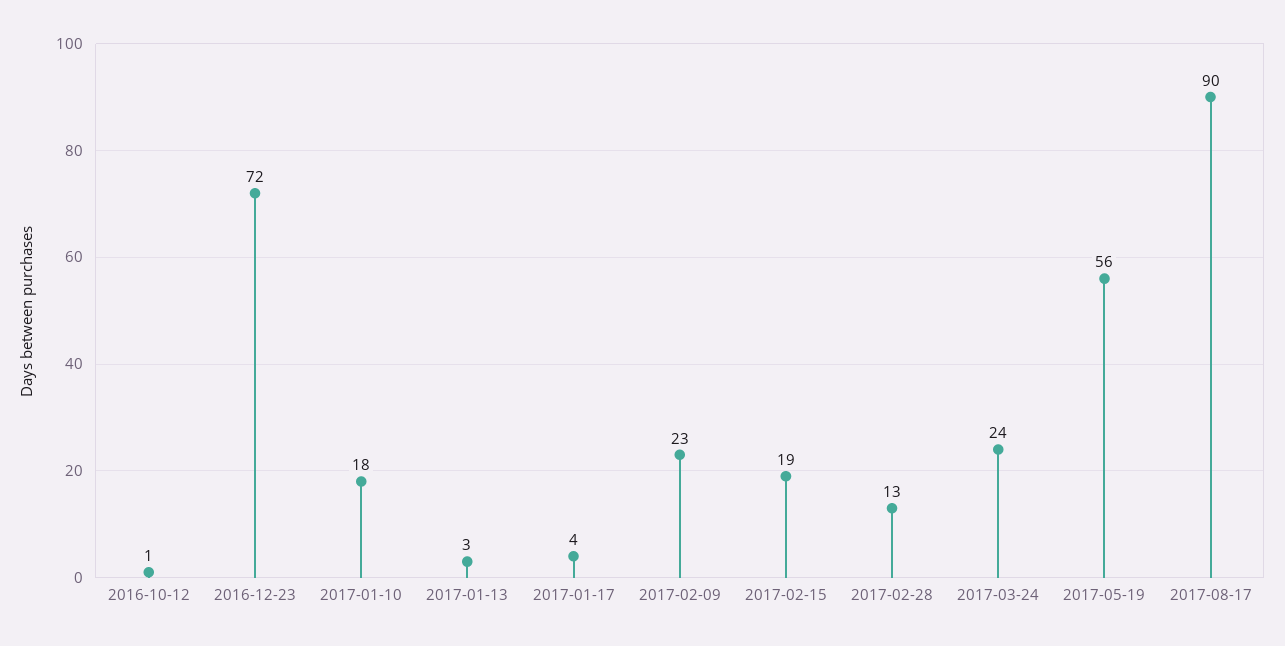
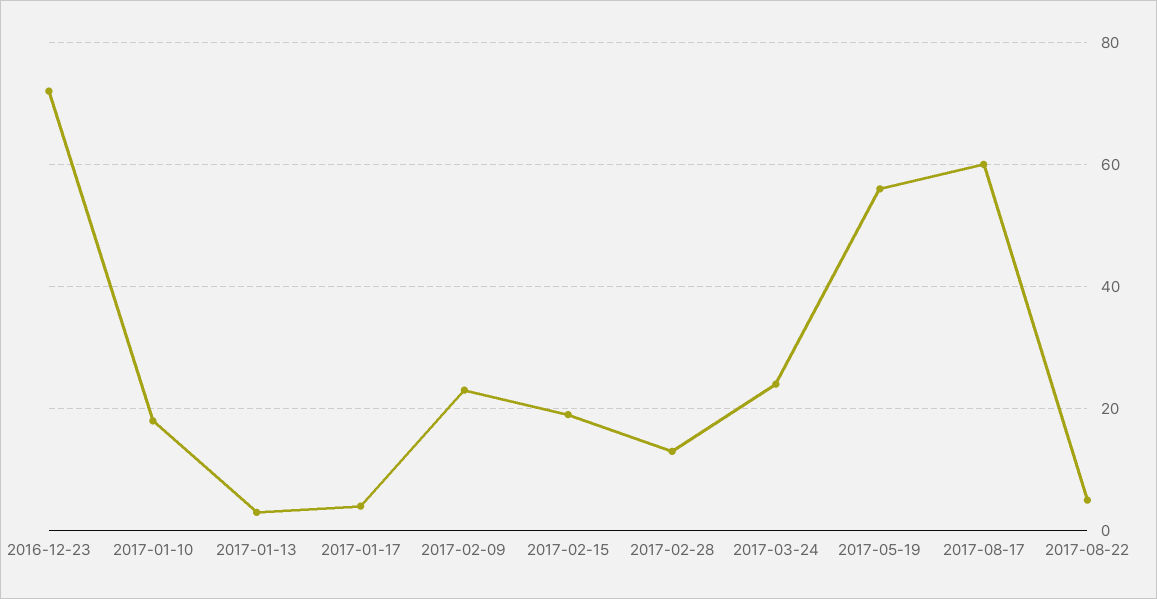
2016-10-12: 1 -> none
2017-08-17: 90 -> 60
2017-08-22: none -> 5

